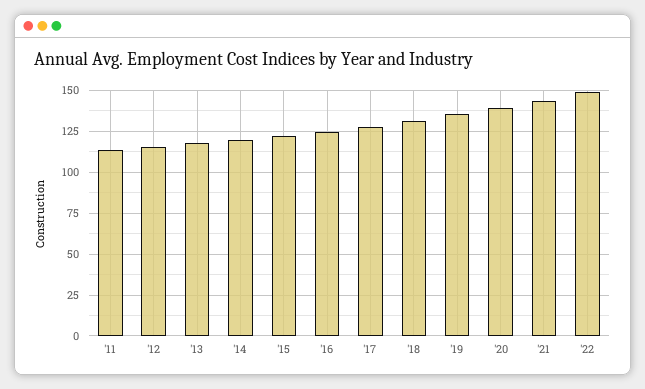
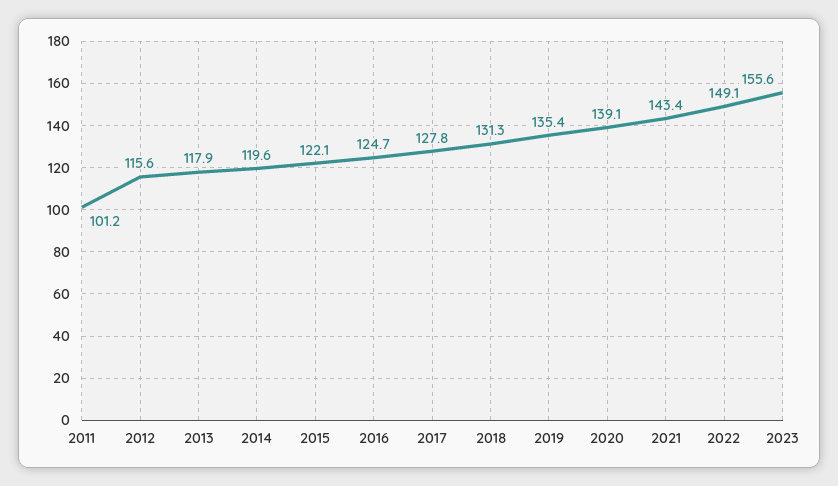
'11: 115 -> 101.2
2023: none -> 155.6

